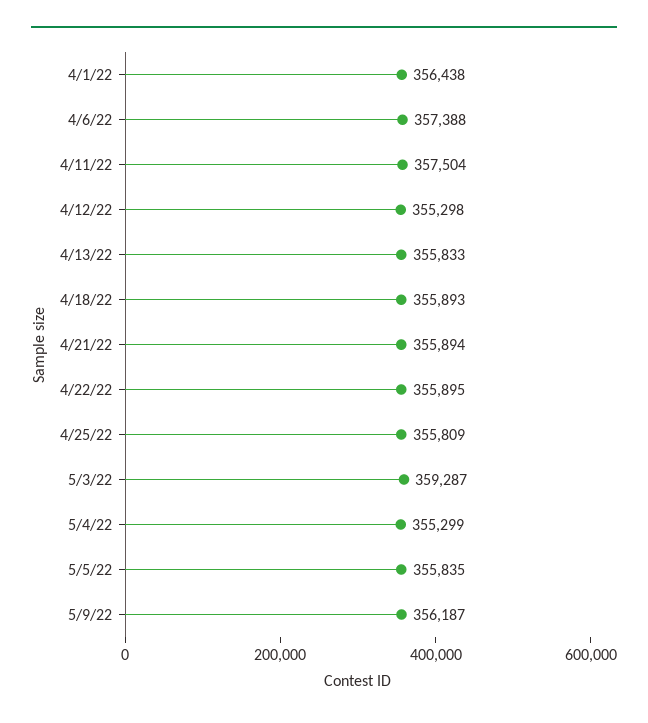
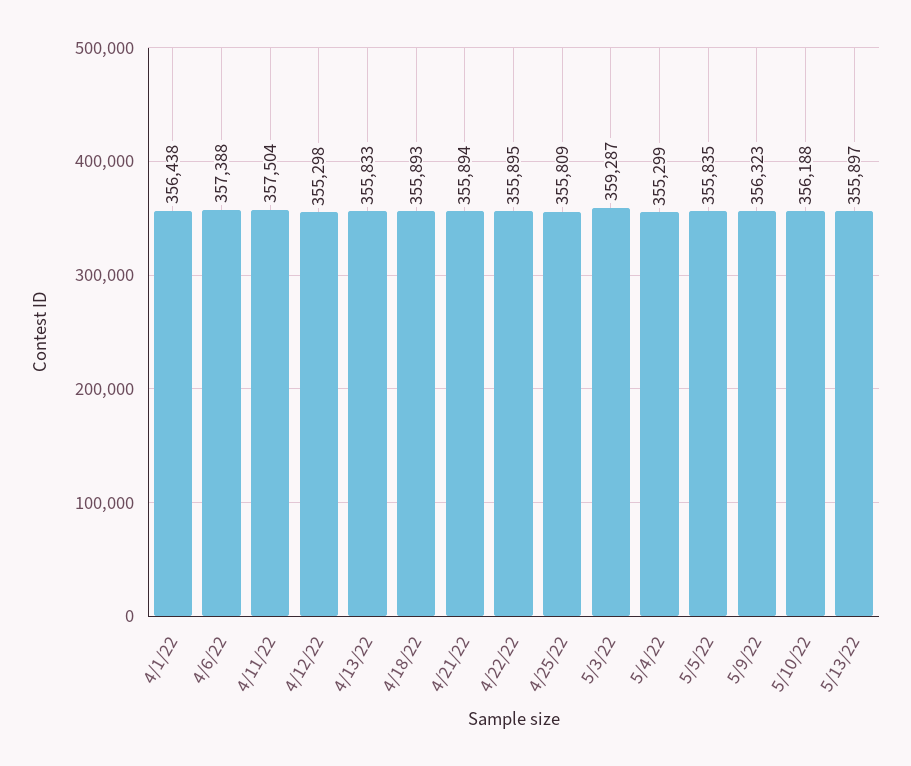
5/9/22: 356187 -> 356323
5/10/22: none -> 356188
5/13/22: none -> 355897

